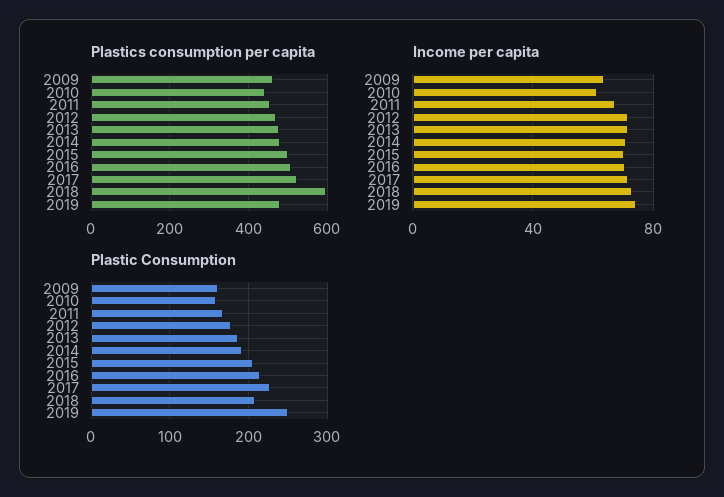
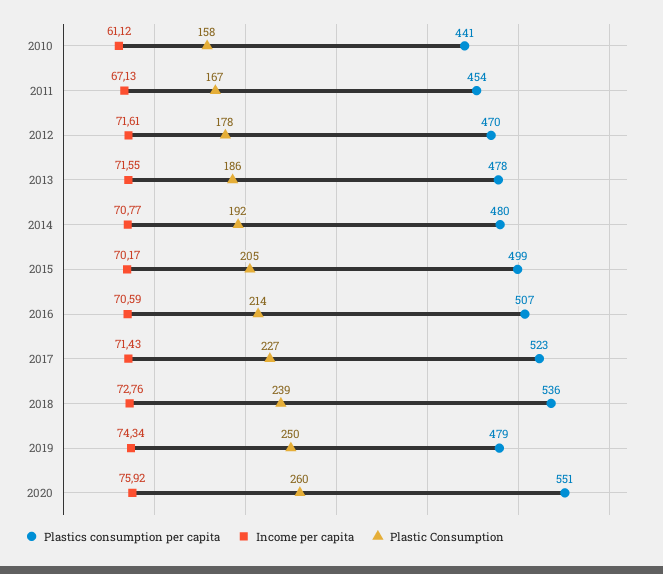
Plastics consumption per capita, 2009: 460 -> none
Plastics consumption per capita, 2018: 600 -> 536
Income per capita, 2009: 65 -> none
Plastic Consumption, 2009: 160 -> none
Plastic Consumption, 2018: 210 -> 239
Plastics consumption per capita, 2020: none -> 551
Income per capita, 2020: none -> 75.92
Plastic Consumption, 2020: none -> 260

